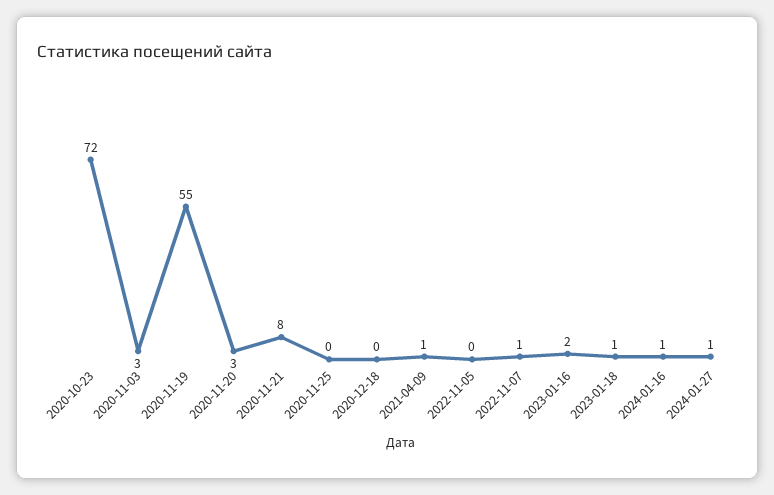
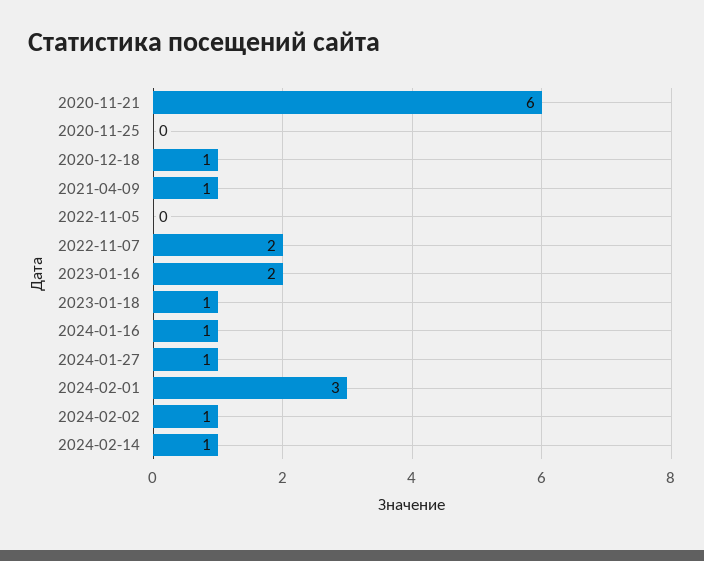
2020-10-23: 72 -> none
2020-11-03: 3 -> none
2020-11-19: 55 -> none
2020-11-20: 3 -> none
2020-11-21: 8 -> 6
2020-12-18: 0 -> 1
2022-11-07: 1 -> 2
2024-02-01: none -> 3
2024-02-02: none -> 1
2024-02-14: none -> 1

